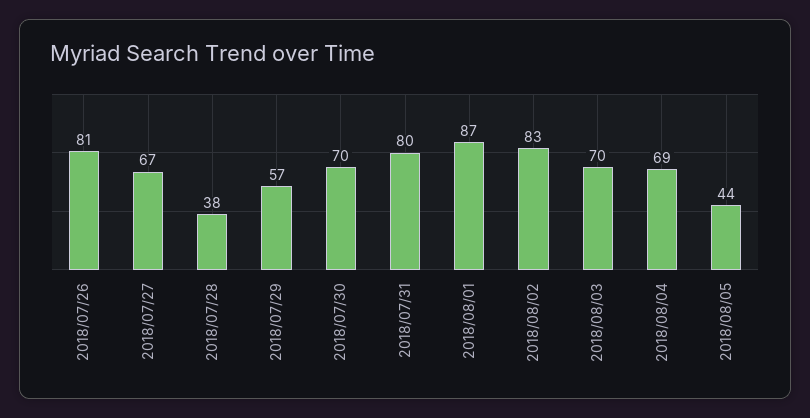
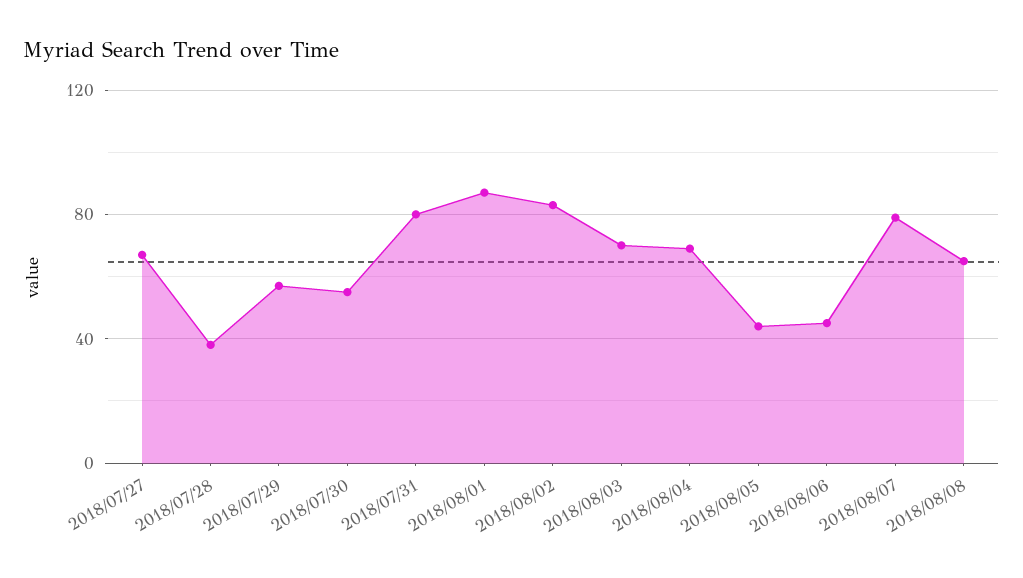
2018/07/26: 81 -> none
2018/07/30: 70 -> 55
2018/08/06: none -> 45
2018/08/07: none -> 80
2018/08/08: none -> 65

